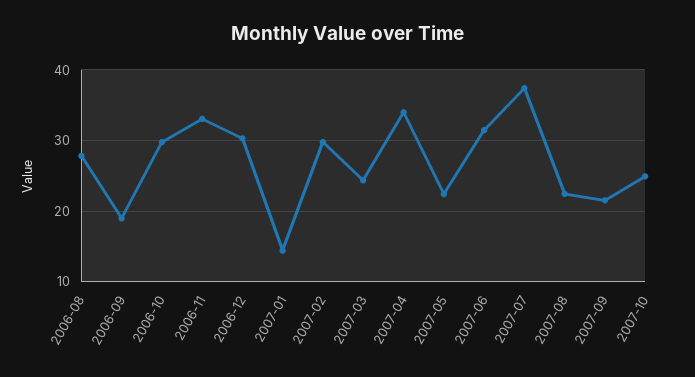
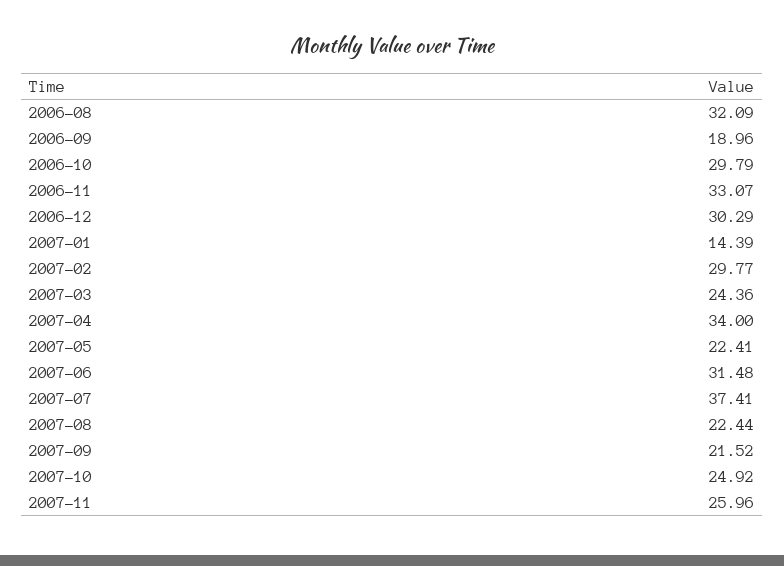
2006-08: 28 -> 32.09
2007-11: none -> 25.96

